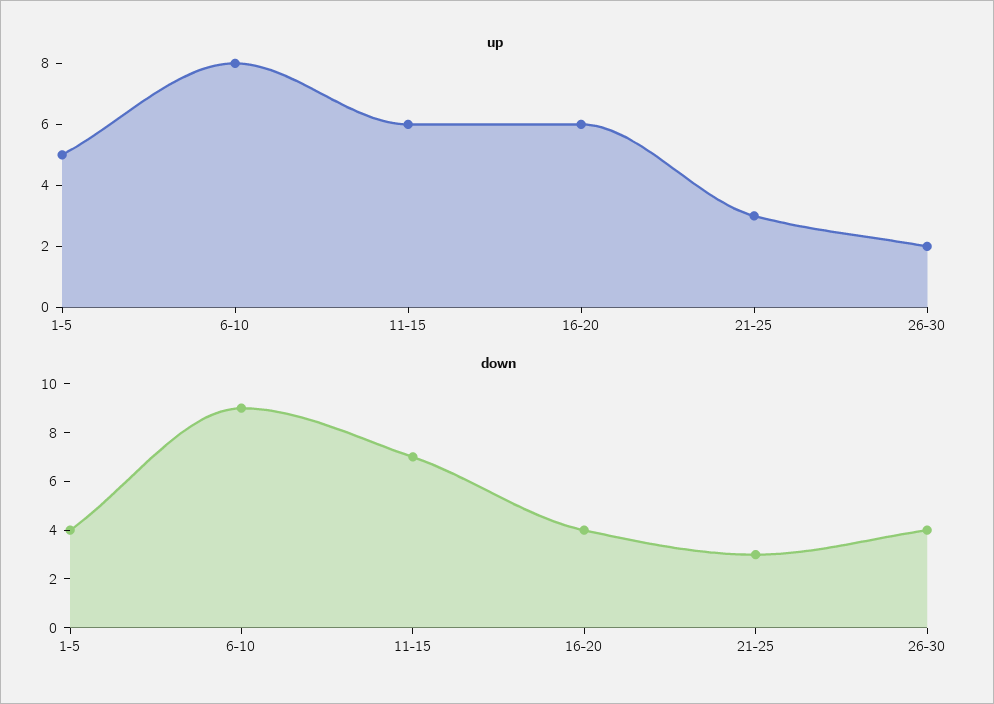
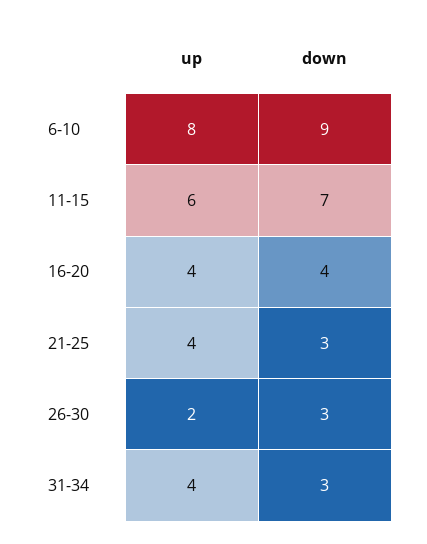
up, 1-5: 5 -> none
up, 16-20: 6 -> 4
up, 21-25: 3 -> 4
down, 1-5: 4 -> none
down, 26-30: 4 -> 3
up, 31-34: none -> 4
down, 31-34: none -> 3

